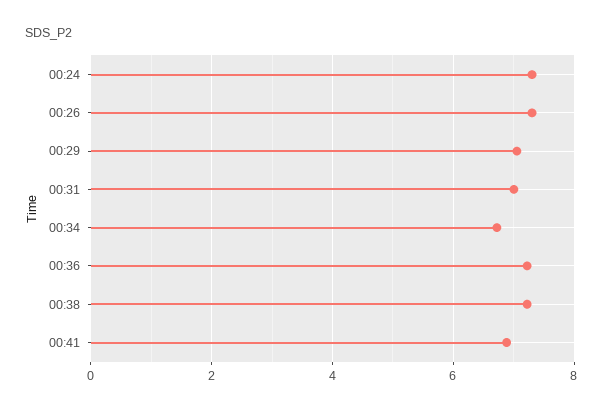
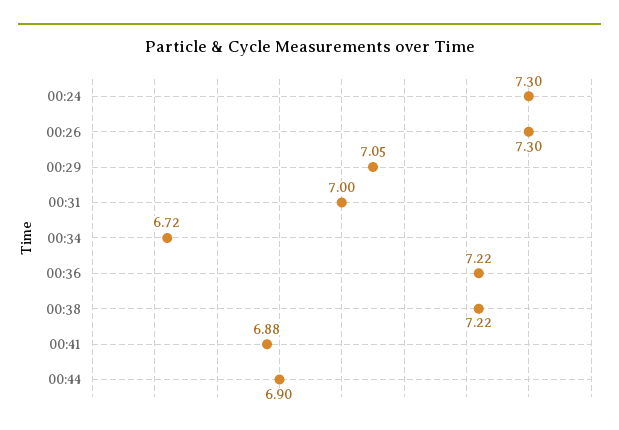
00:44: none -> 6.9

